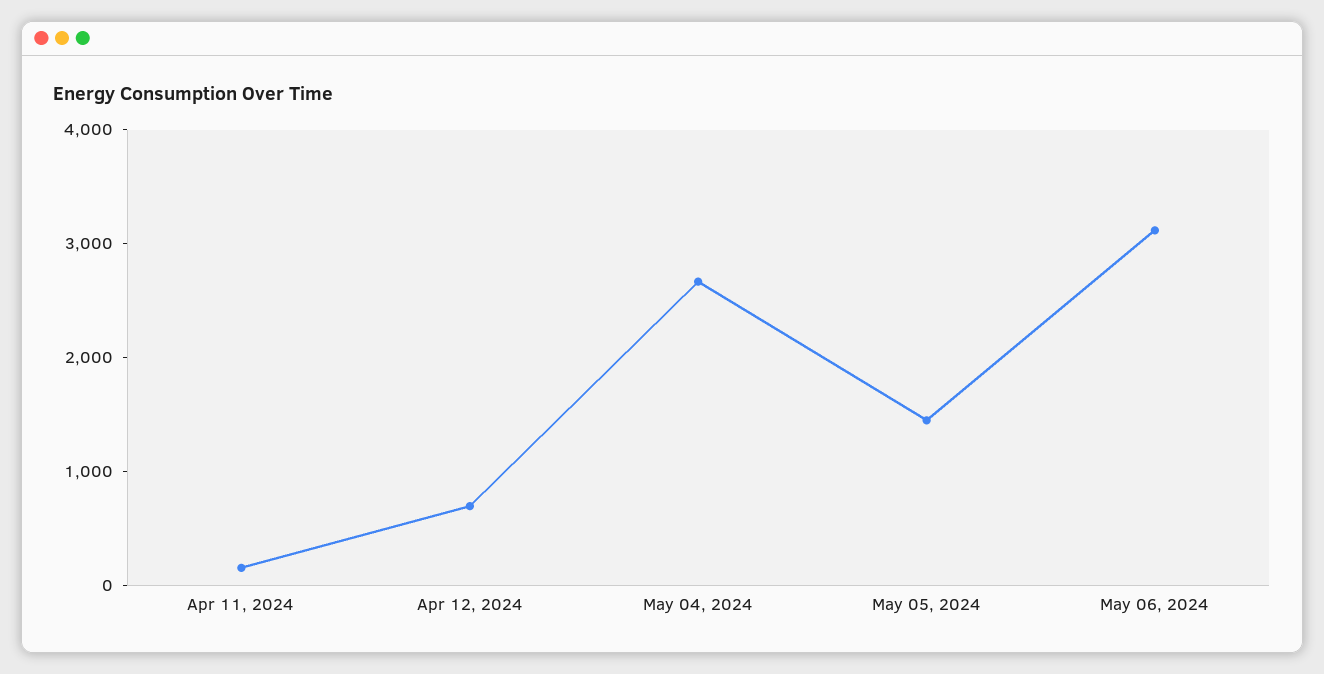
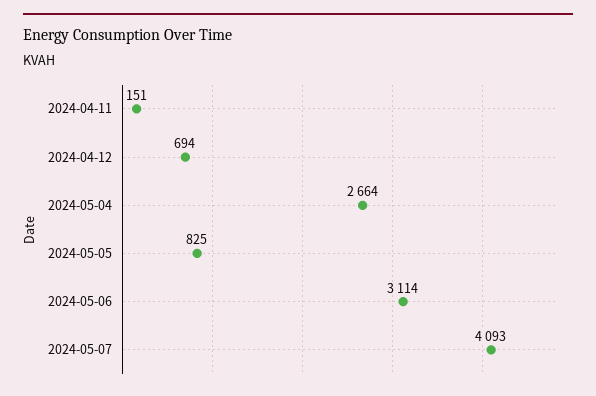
May 05, 2024: 1400 -> 825
2024-05-07: none -> 4093

